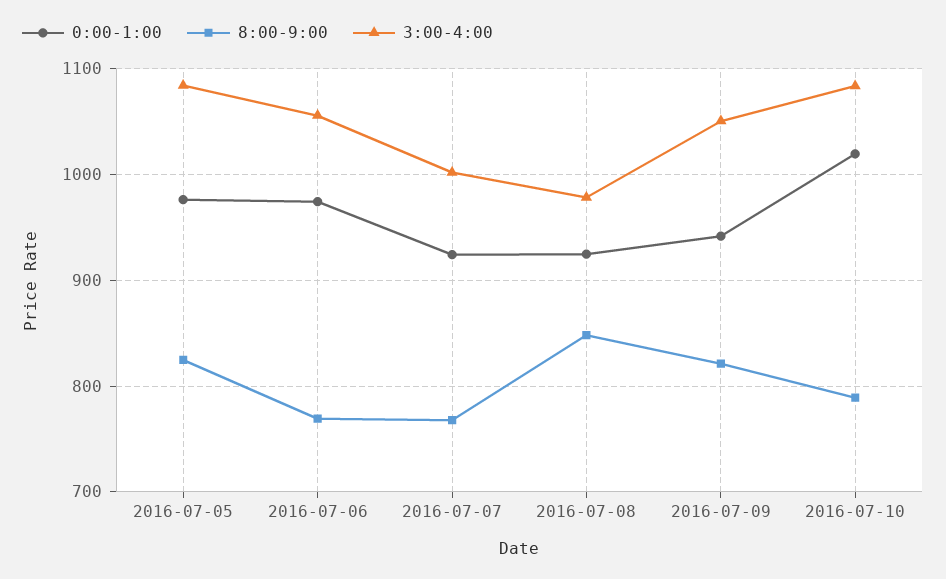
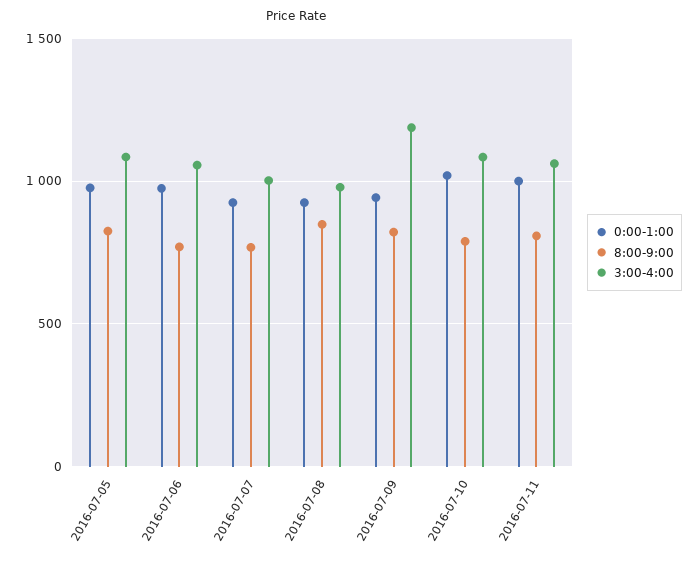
3:00-4:00, 2016-07-09: 1050 -> 1200
0:00-1:00, 2016-07-11: none -> 1000
8:00-9:00, 2016-07-11: none -> 800
3:00-4:00, 2016-07-11: none -> 1050

